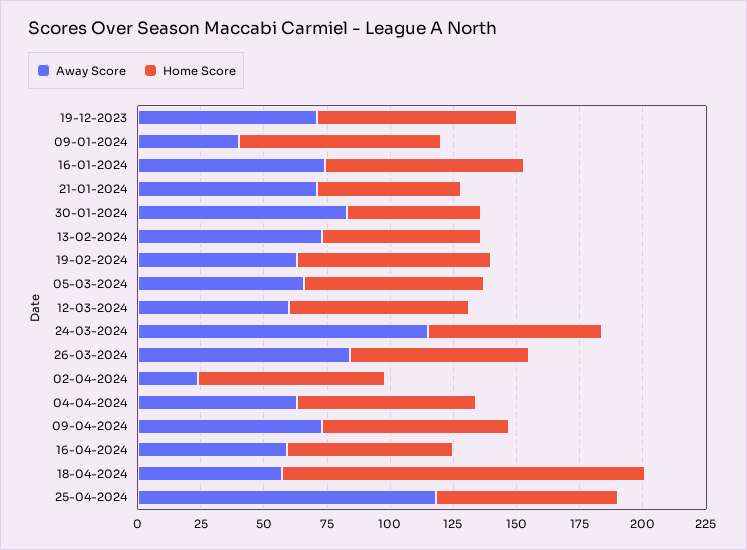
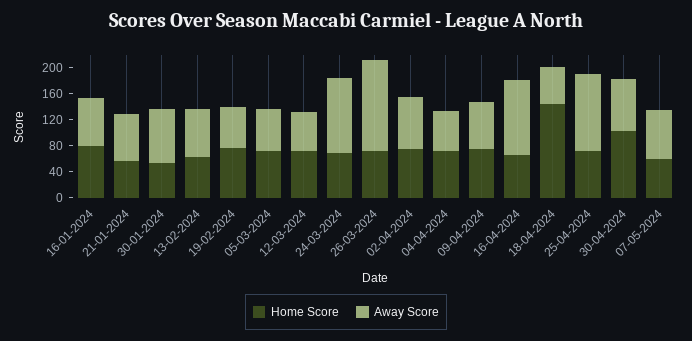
Away Score, 19-12-2023: 70 -> none
Home Score, 19-12-2023: 80 -> none
Away Score, 09-01-2024: 40 -> none
Home Score, 09-01-2024: 80 -> none
Away Score, 26-03-2024: 85 -> 140
Away Score, 02-04-2024: 25 -> 80
Away Score, 16-04-2024: 60 -> 120
Home Score, 30-04-2024: none -> 100
Away Score, 30-04-2024: none -> 80
Home Score, 07-05-2024: none -> 60
Away Score, 07-05-2024: none -> 80

